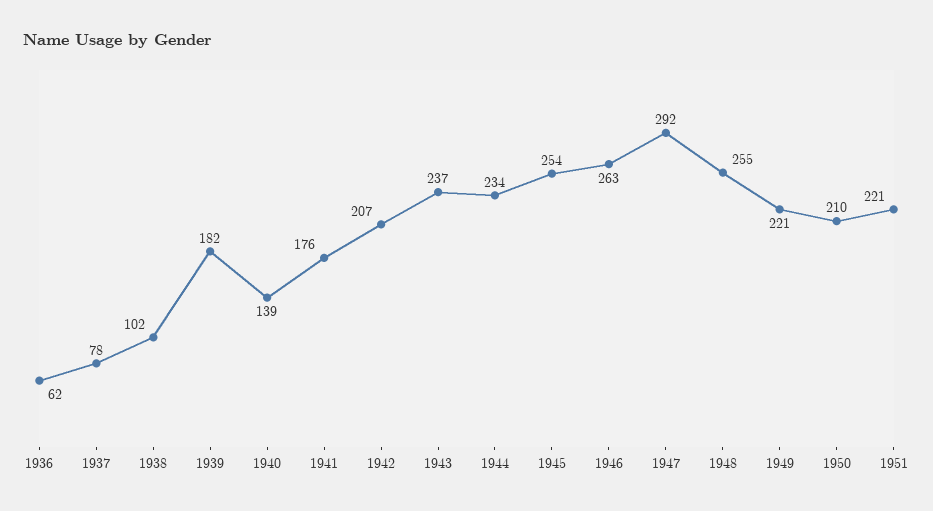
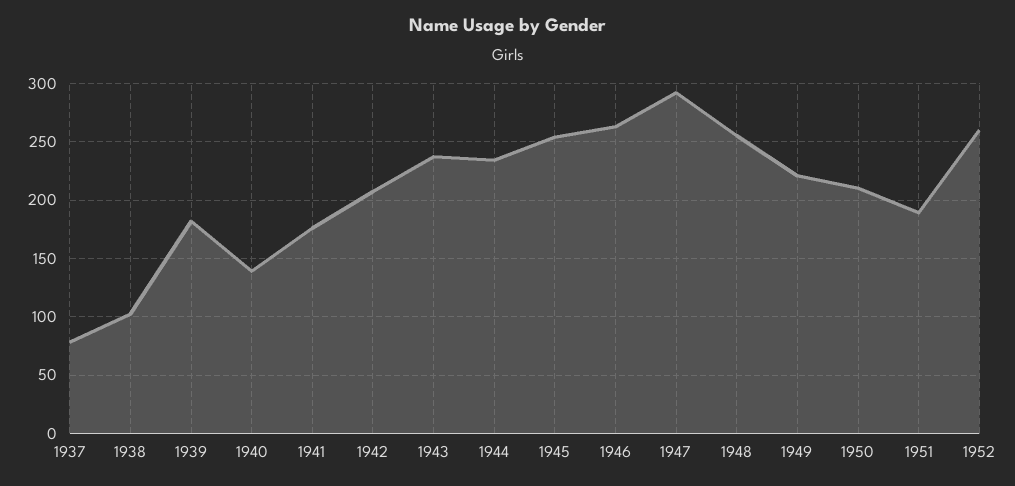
1936: 62 -> none
1951: 221 -> 190
1952: none -> 260

